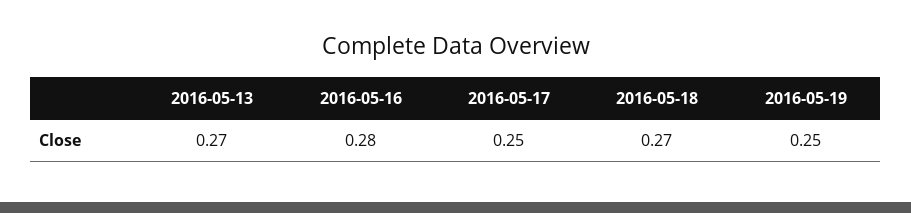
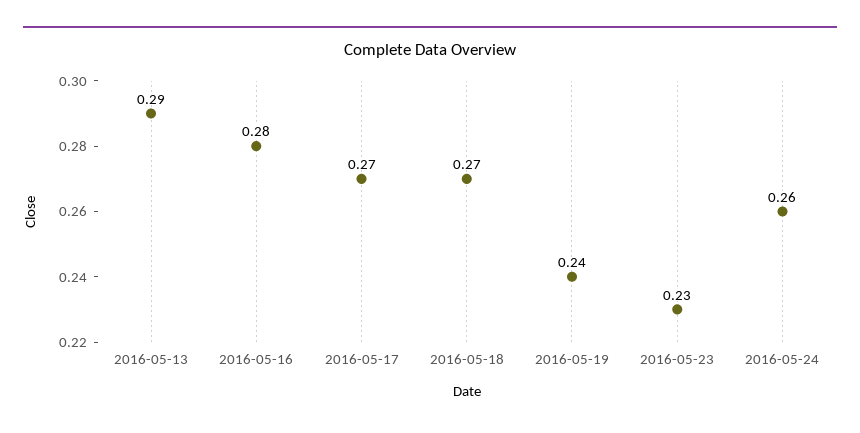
2016-05-13: 0.27 -> 0.29
2016-05-17: 0.25 -> 0.27
2016-05-19: 0.25 -> 0.24
2016-05-23: none -> 0.23
2016-05-24: none -> 0.26

